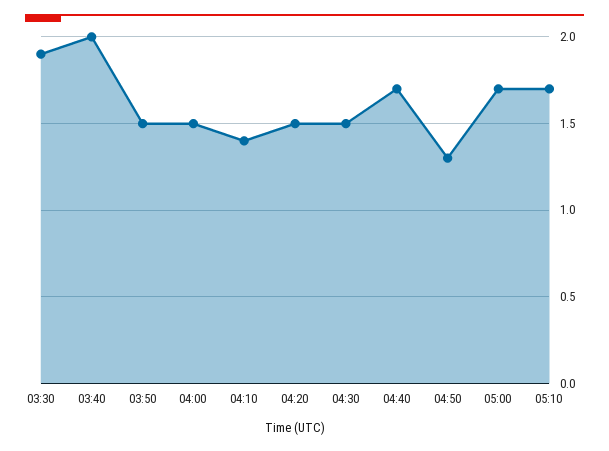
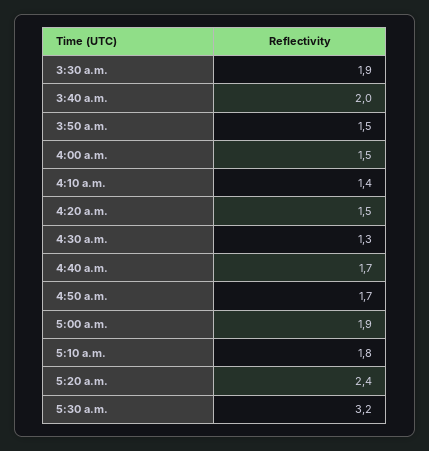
04:30: 1.5 -> 1.3
04:50: 1.3 -> 1.7
05:00: 1.7 -> 1.9
05:10: 1.7 -> 1.8
5:20 a.m.: none -> 2.4
5:30 a.m.: none -> 3.2

